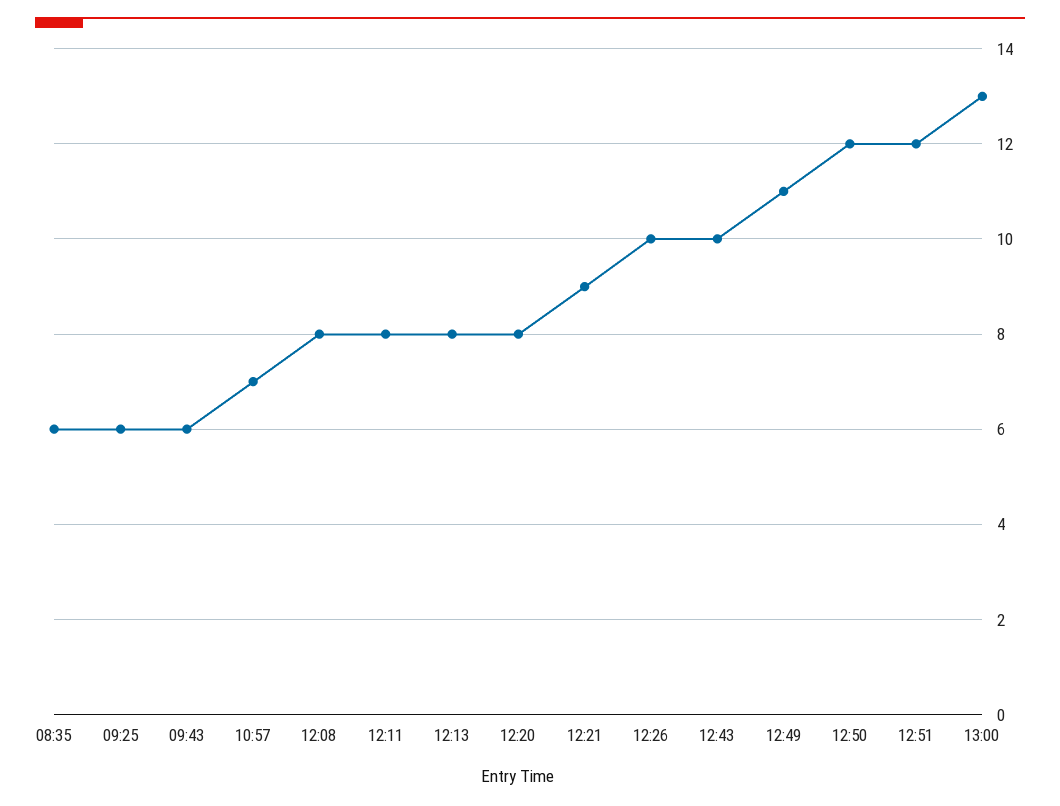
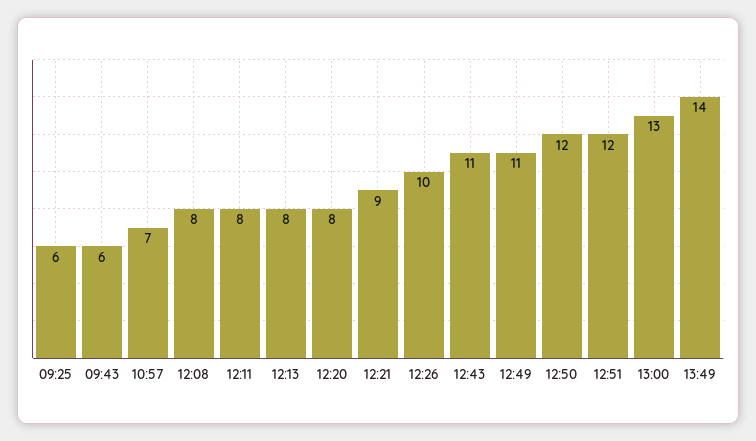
08:35: 6 -> none
12:43: 10 -> 11
13:49: none -> 14

